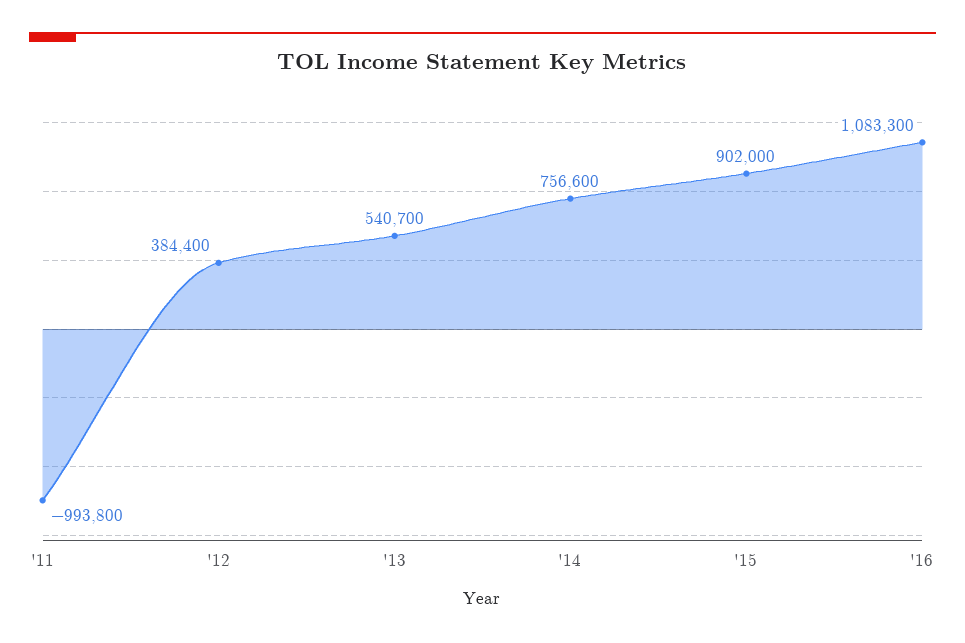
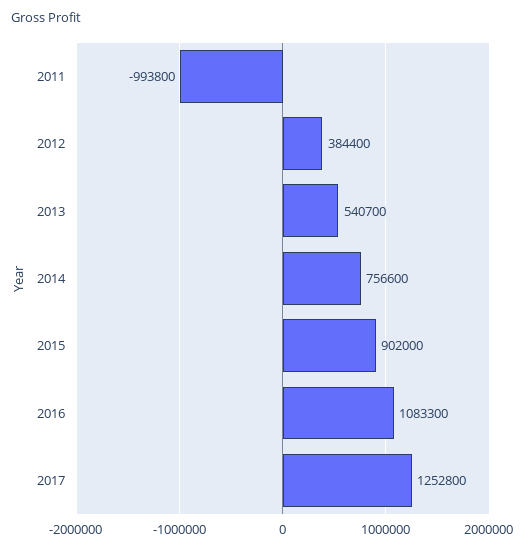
2017: none -> 1252800

